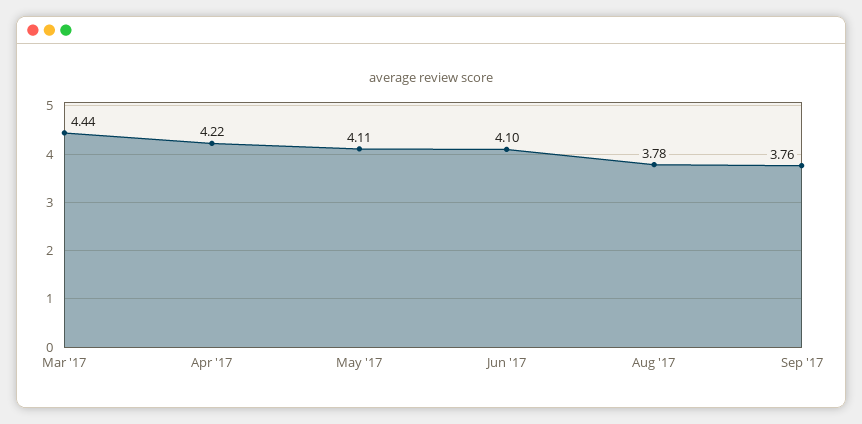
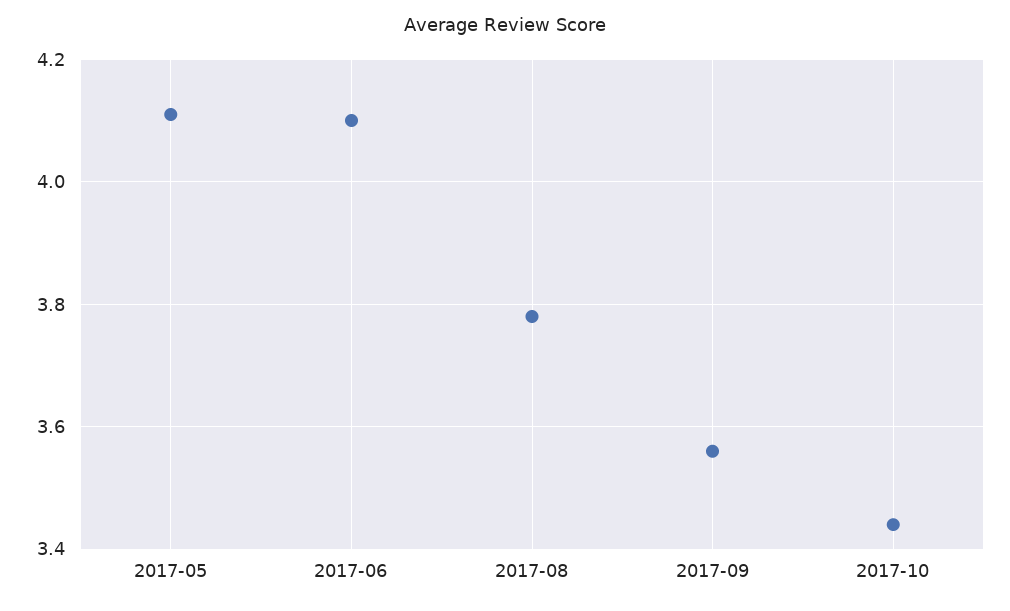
Mar '17: 4.44 -> none
Apr '17: 4.22 -> none
Sep '17: 3.76 -> 3.55
2017-10: none -> 3.45

